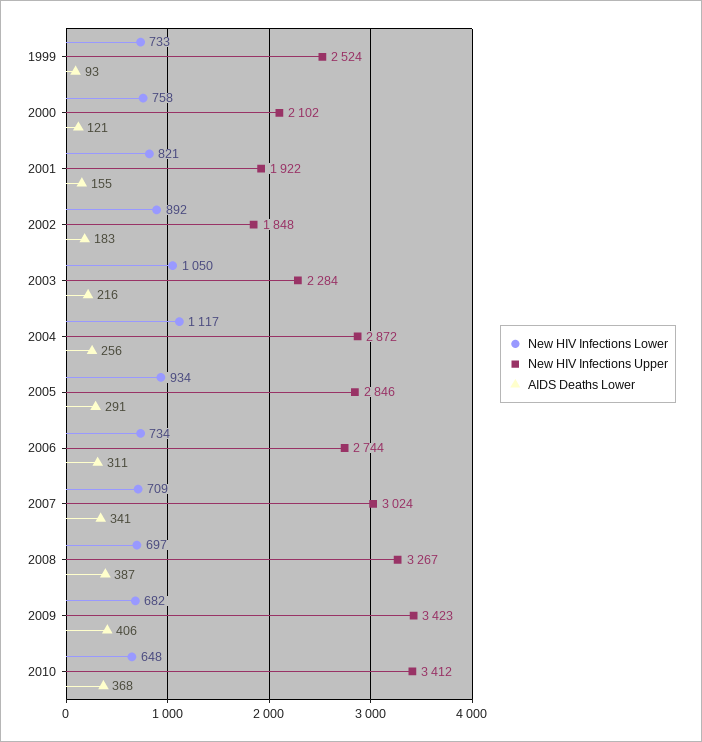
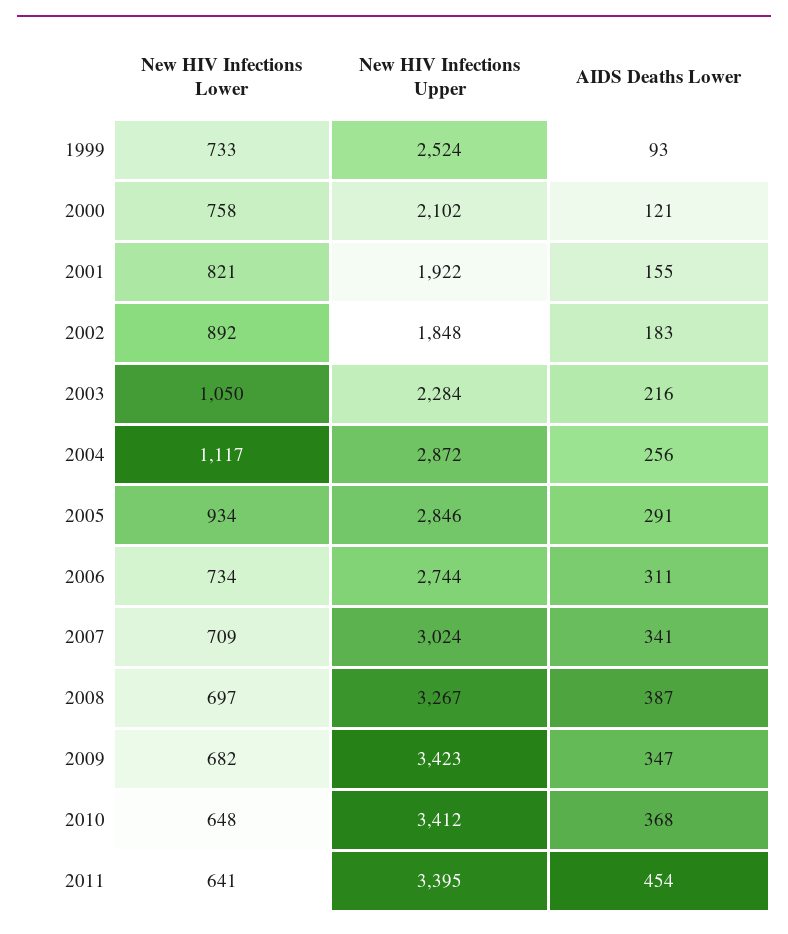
AIDS Deaths Lower, 2009: 406 -> 347
New HIV Infections Lower, 2011: none -> 641
New HIV Infections Upper, 2011: none -> 3395
AIDS Deaths Lower, 2011: none -> 454

